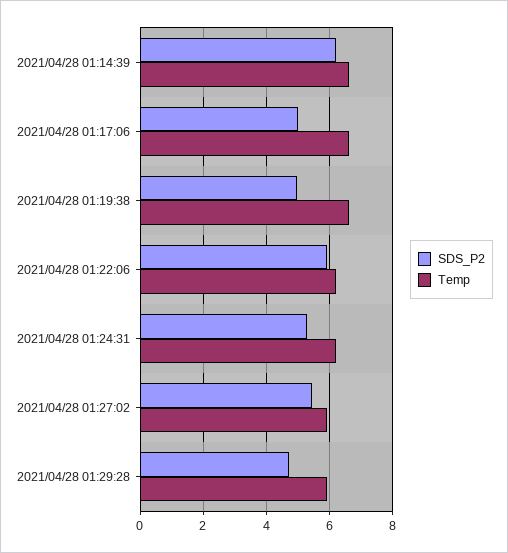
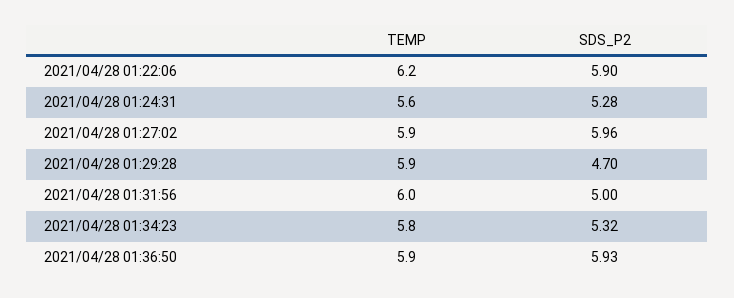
SDS_P2, 2021/04/28 01:14:39: 6.2 -> none
Temp, 2021/04/28 01:14:39: 6.6 -> none
SDS_P2, 2021/04/28 01:17:06: 5 -> none
Temp, 2021/04/28 01:17:06: 6.6 -> none
SDS_P2, 2021/04/28 01:19:38: 5 -> none
Temp, 2021/04/28 01:19:38: 6.6 -> none
Temp, 2021/04/28 01:24:31: 6.2 -> 5.6
SDS_P2, 2021/04/28 01:27:02: 5.4 -> 5.96
Temp, 2021/04/28 01:31:56: none -> 6
SDS_P2, 2021/04/28 01:31:56: none -> 5
Temp, 2021/04/28 01:34:23: none -> 5.8
SDS_P2, 2021/04/28 01:34:23: none -> 5.32
Temp, 2021/04/28 01:36:50: none -> 5.9
SDS_P2, 2021/04/28 01:36:50: none -> 5.93

